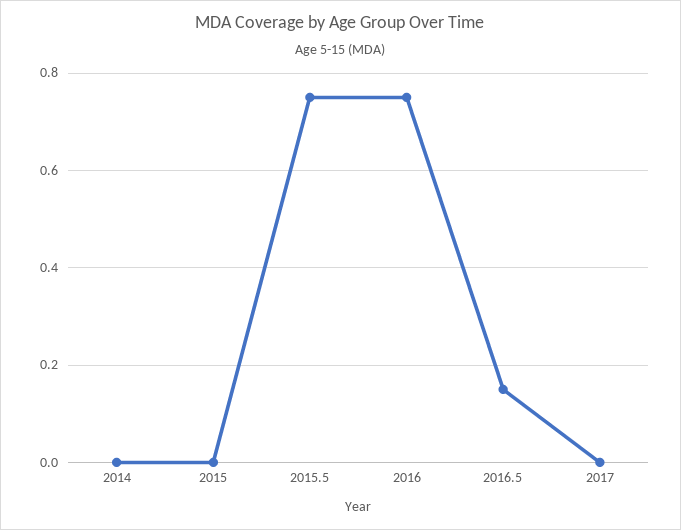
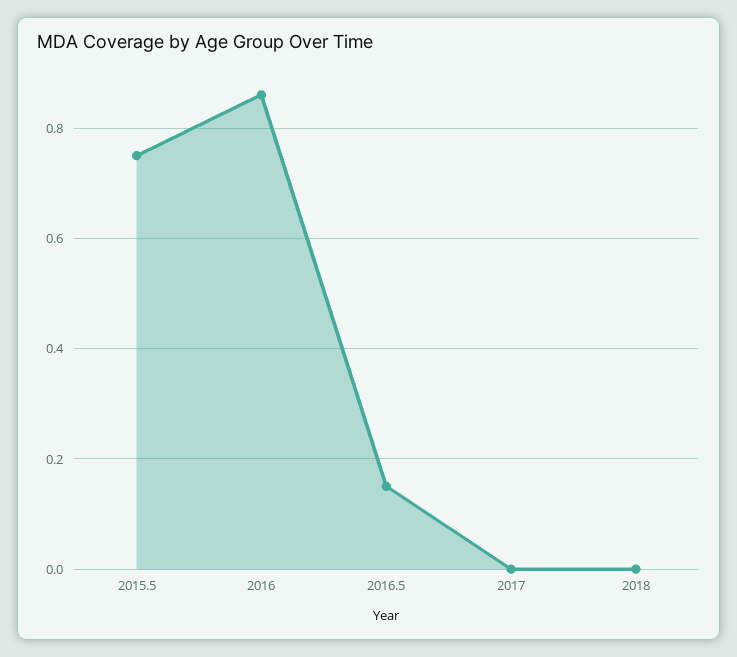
2014: 0 -> none
2015: 0 -> none
2016: 0.75 -> 0.85
2018: none -> 0

